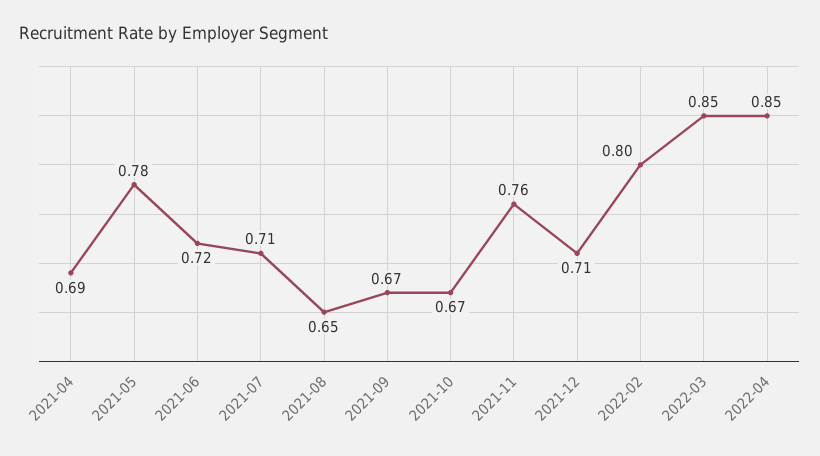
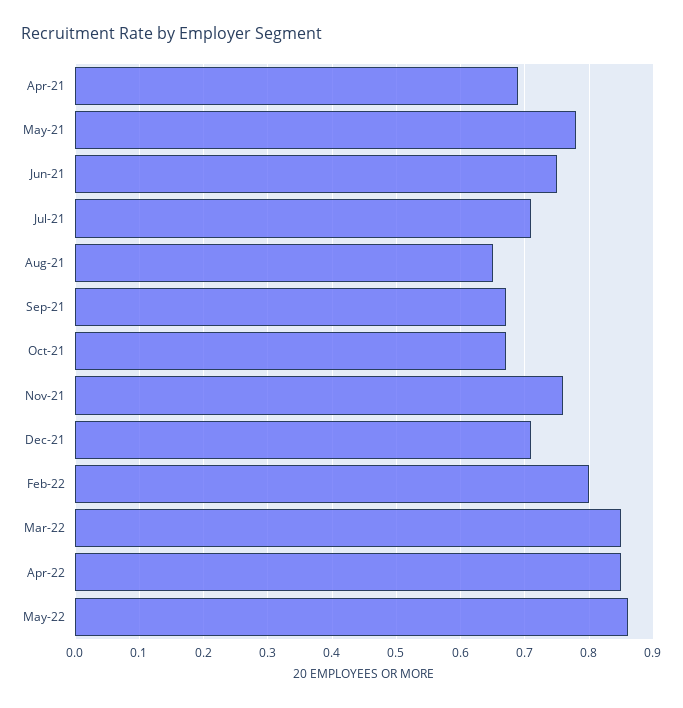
2021-06: 0.72 -> 0.75
May-22: none -> 0.86

